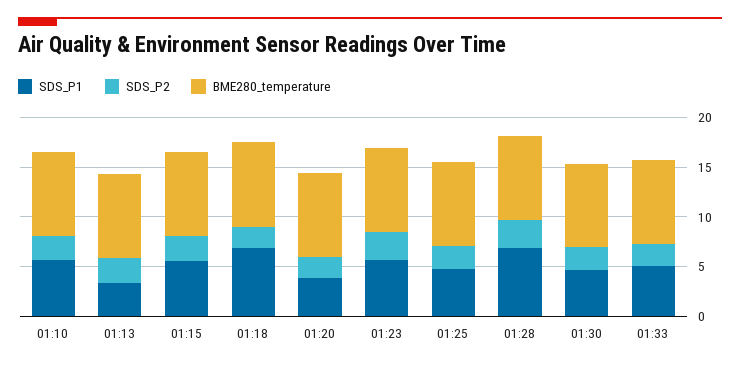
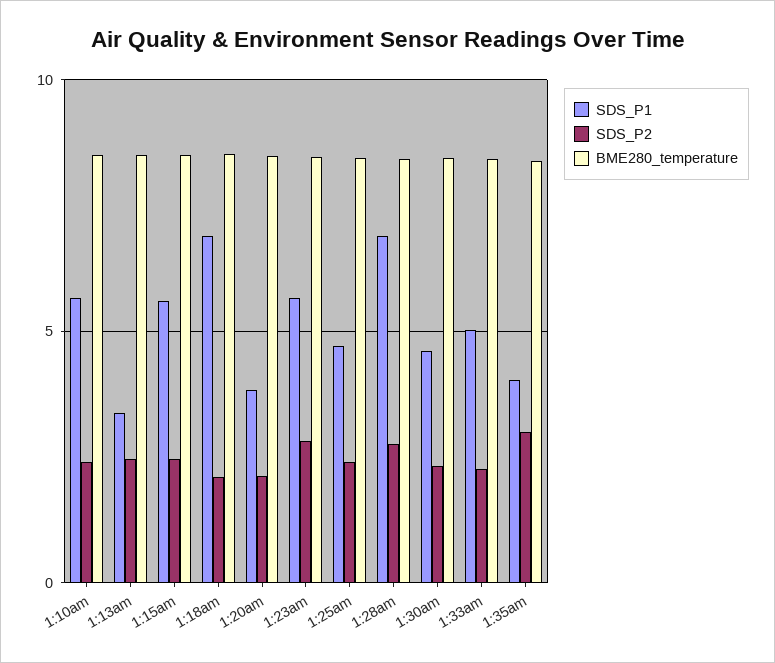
SDS_P1, 1:35am: none -> 4
SDS_P2, 1:35am: none -> 3
BME280_temperature, 1:35am: none -> 8.5

